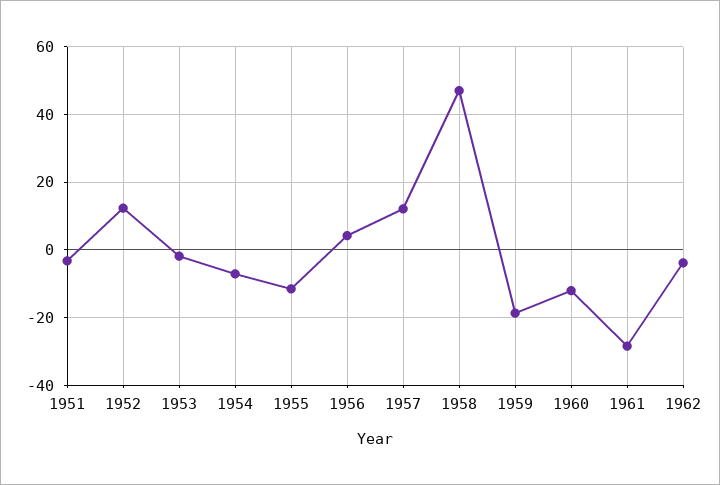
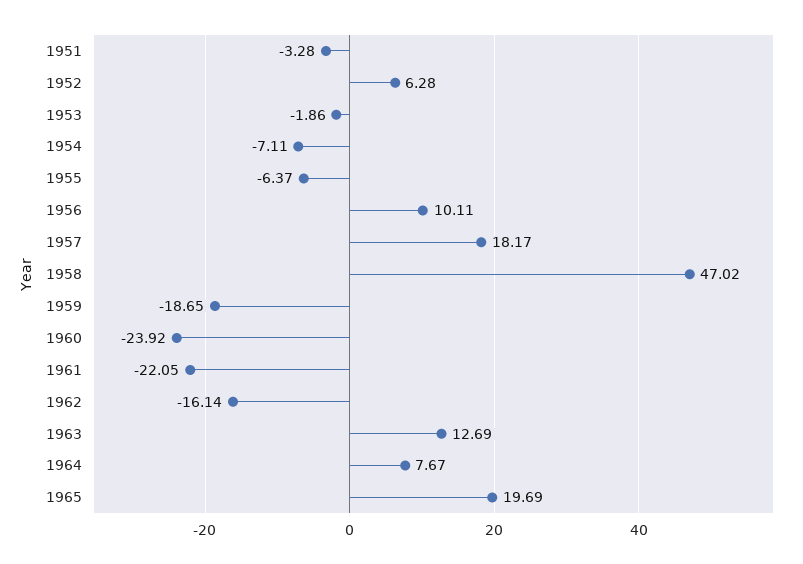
1952: 12 -> 6.28
1955: -12 -> -6.37
1956: 4 -> 10.11
1957: 12 -> 18.17
1960: -12 -> -23.92
1961: -28 -> -22.05
1962: -4 -> -16.14
1963: none -> 12.69
1964: none -> 7.67
1965: none -> 19.69

